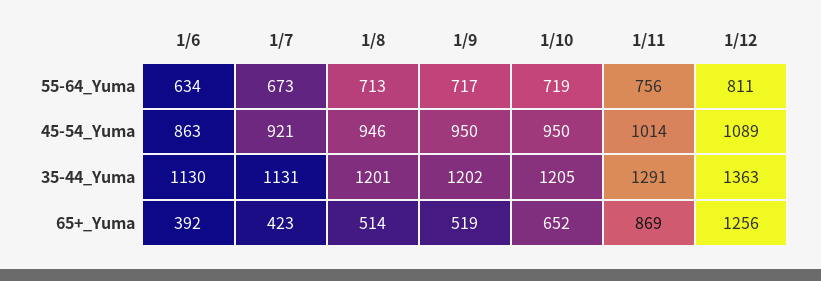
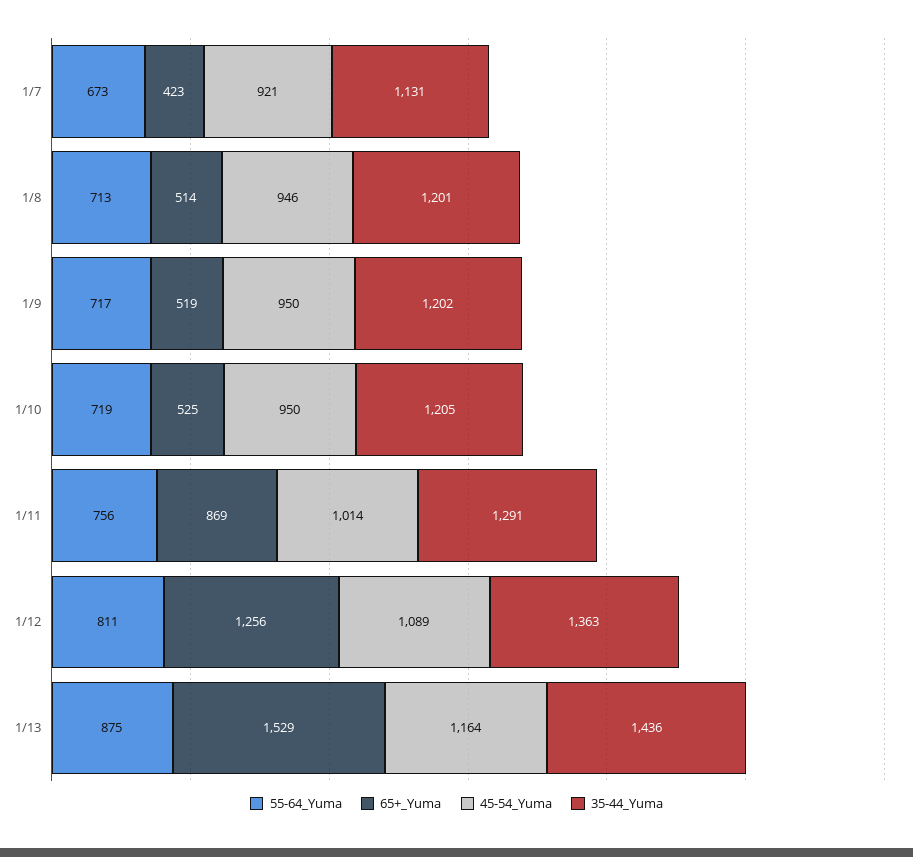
55-64_Yuma, 1/6: 634 -> none
45-54_Yuma, 1/6: 863 -> none
35-44_Yuma, 1/6: 1130 -> none
65+_Yuma, 1/6: 392 -> none
65+_Yuma, 1/10: 652 -> 525
55-64_Yuma, 1/13: none -> 875
65+_Yuma, 1/13: none -> 1529
45-54_Yuma, 1/13: none -> 1164
35-44_Yuma, 1/13: none -> 1436

